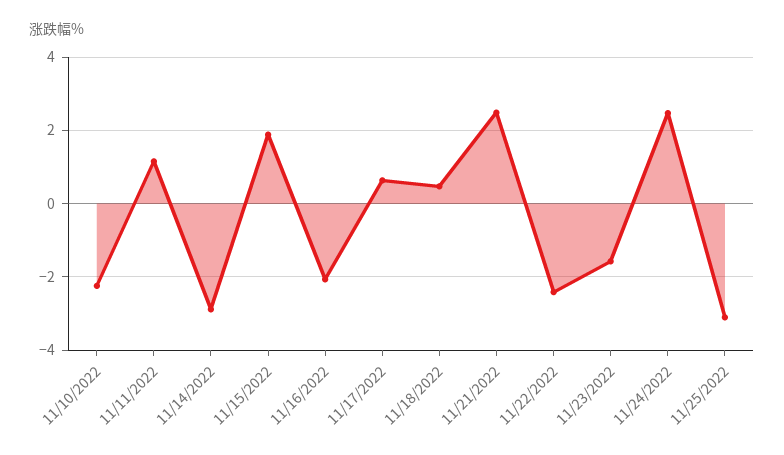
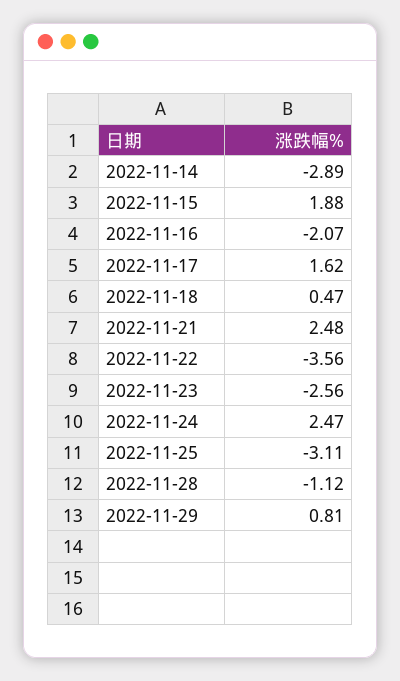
11/10/2022: -2.2 -> none
11/11/2022: 1.2 -> none
11/17/2022: 0.6 -> 1.62
11/22/2022: -2.4 -> -3.56
11/23/2022: -1.6 -> -2.56
2022-11-28: none -> -1.12
2022-11-29: none -> 0.81

